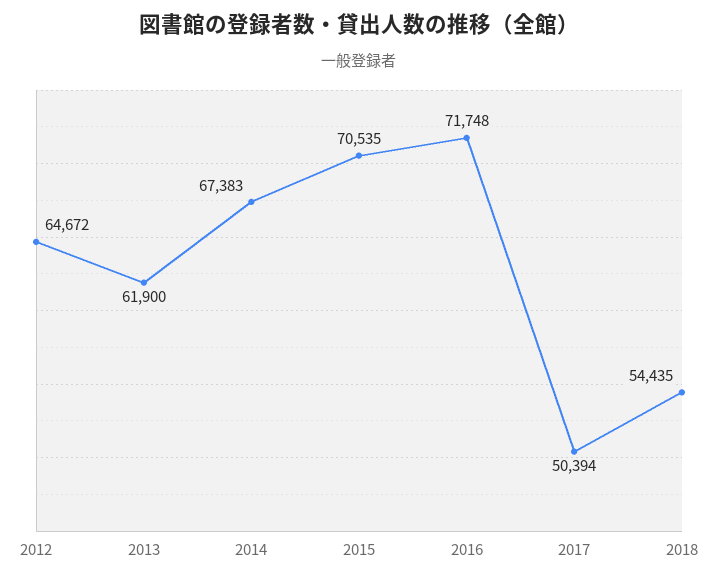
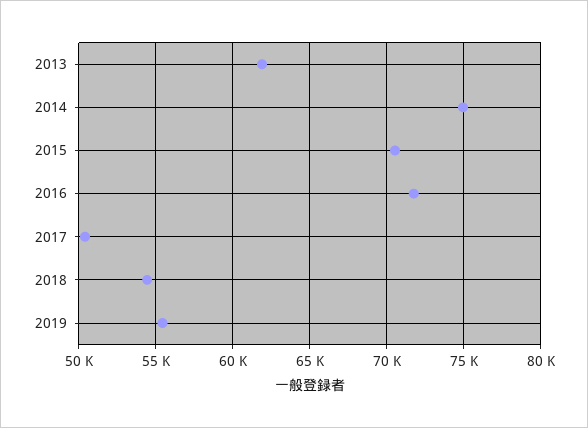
2012: 64672 -> none
2014: 67383 -> 75000
2019: none -> 55500

